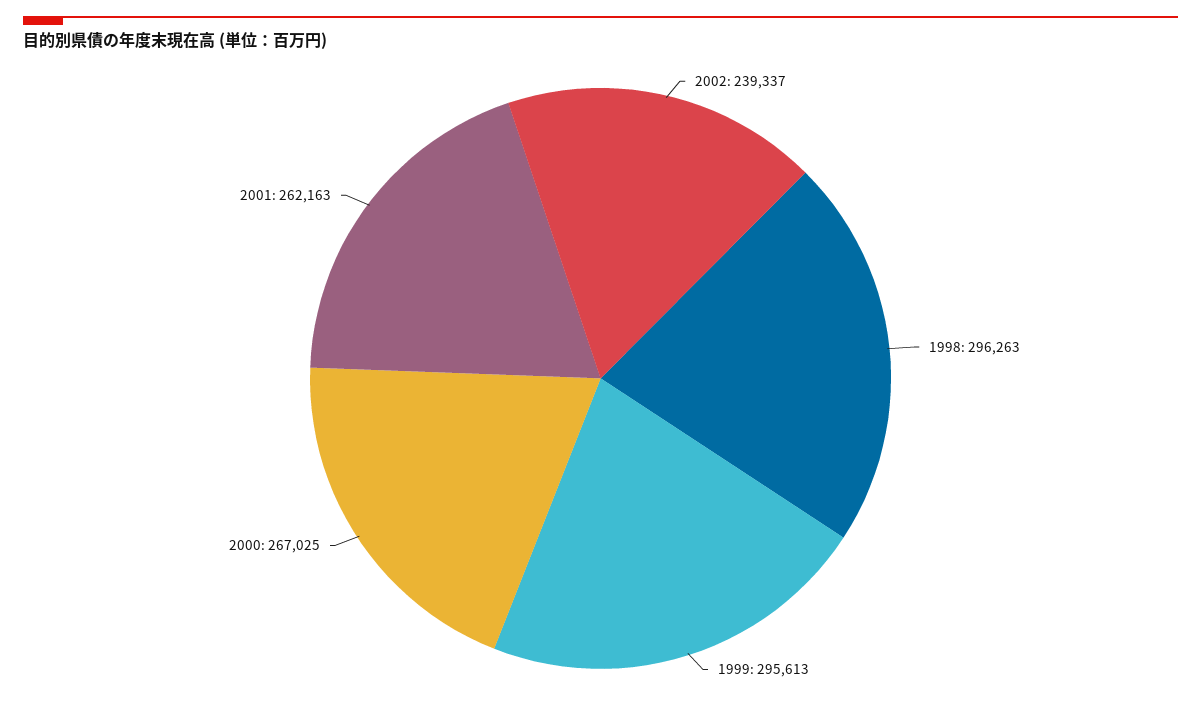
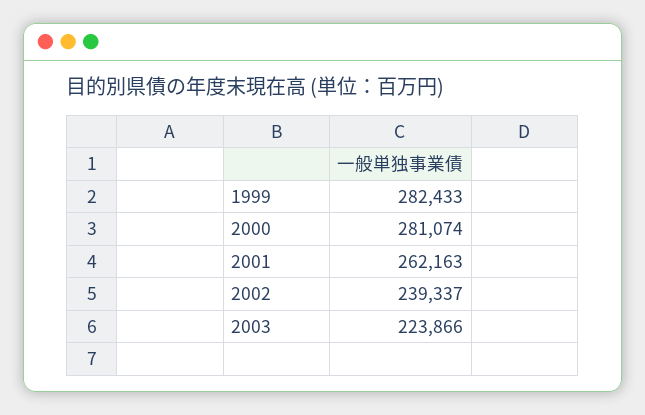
1998: 296263 -> none
1999: 295613 -> 282433
2000: 267025 -> 281074
2003: none -> 223866

